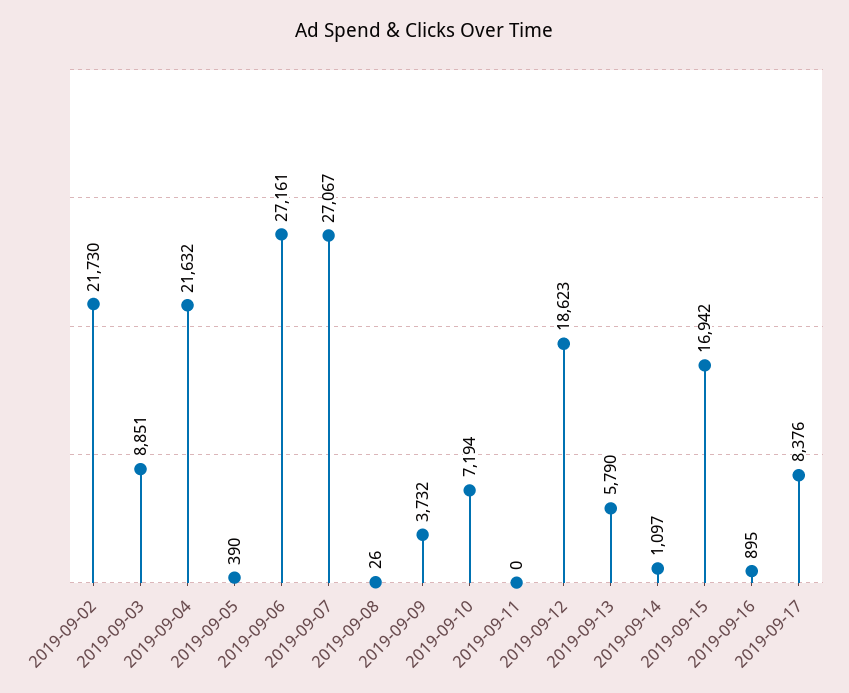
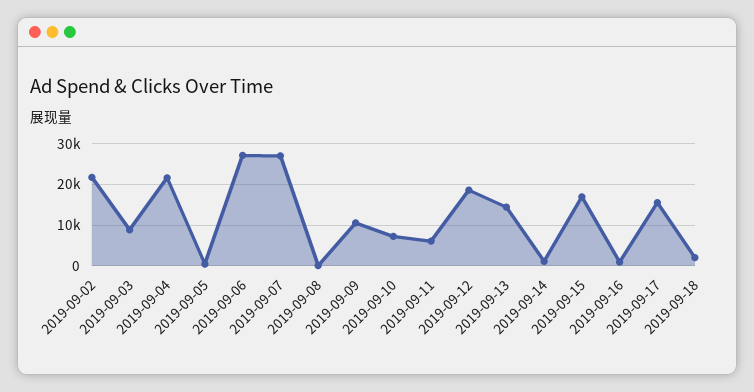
2019-09-09: 3732 -> 10000
2019-09-11: 0 -> 6000
2019-09-13: 5790 -> 14000
2019-09-17: 8376 -> 16000
2019-09-18: none -> 2000

